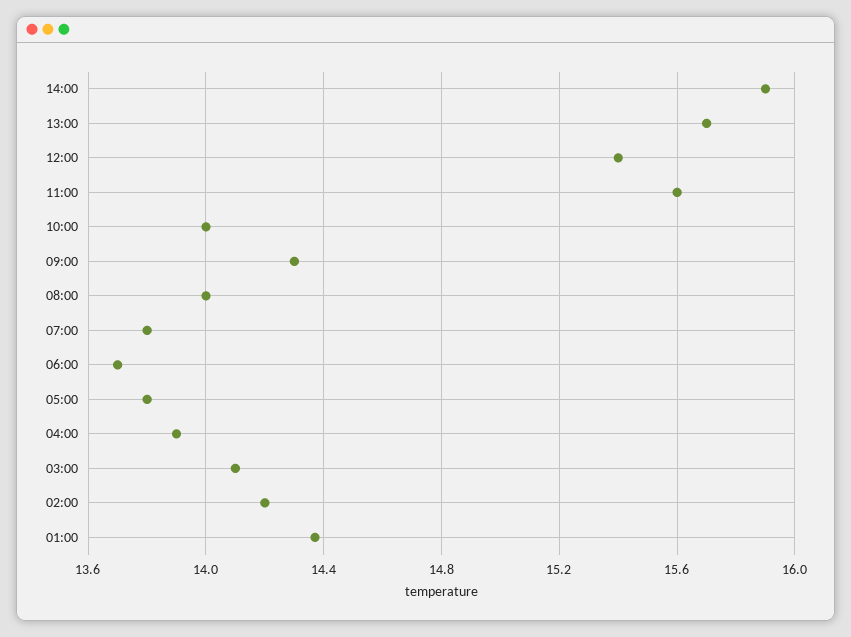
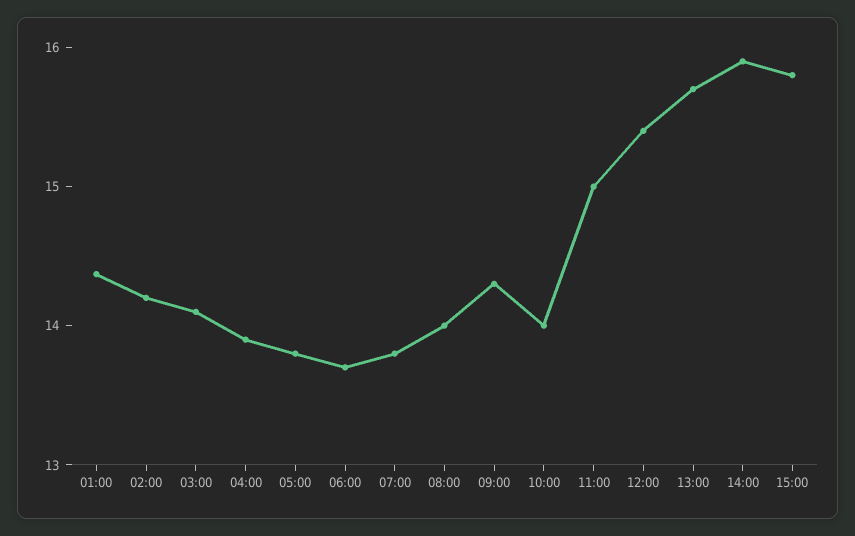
11:00: 15.6 -> 15
15:00: none -> 15.8

